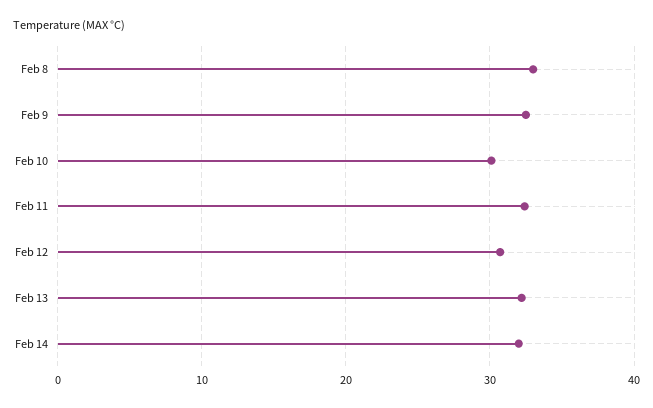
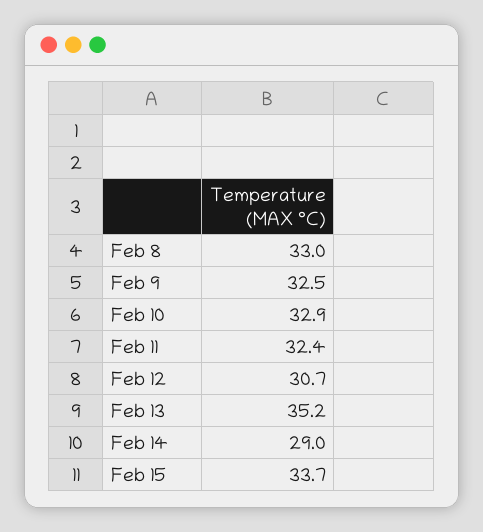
Feb 10: 30 -> 32.9
Feb 13: 32 -> 35.2
Feb 14: 32 -> 29
Feb 15: none -> 33.7

